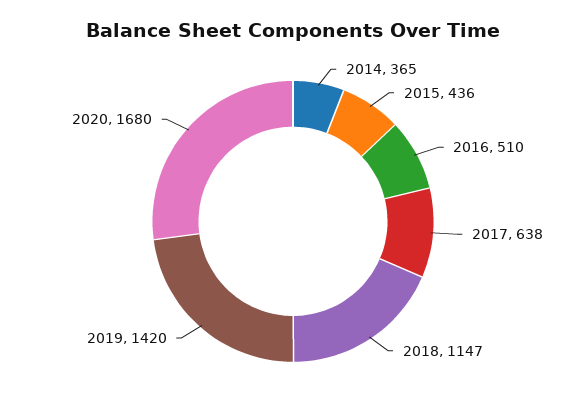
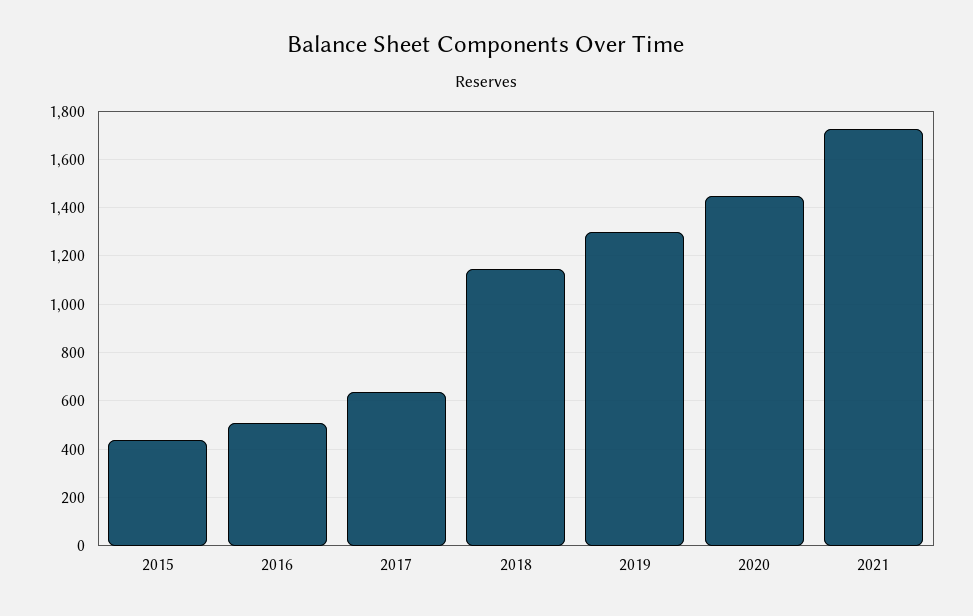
2014: 365 -> none
2019: 1420 -> 1300
2020: 1680 -> 1450
2021: none -> 1725

